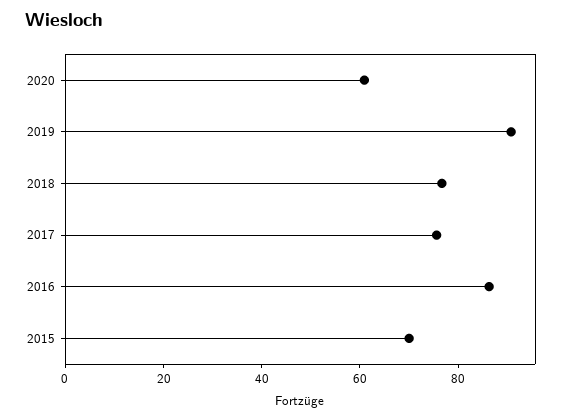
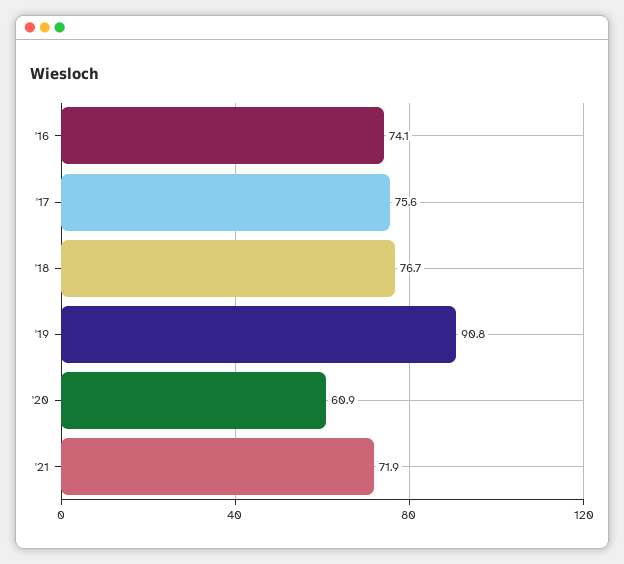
2016: 85 -> 74.1
2015: 70 -> none
'21: none -> 71.9

